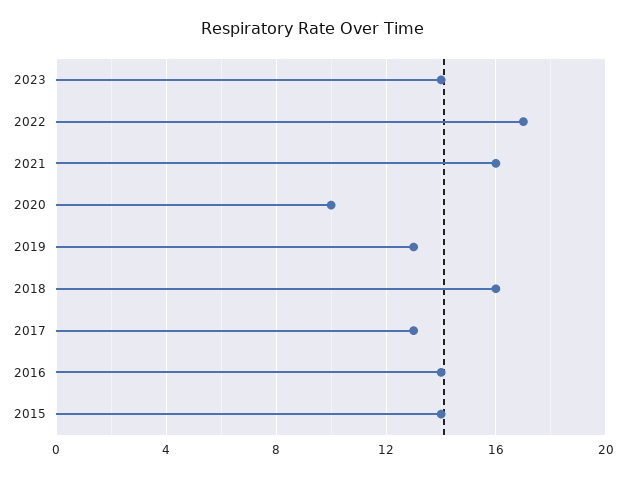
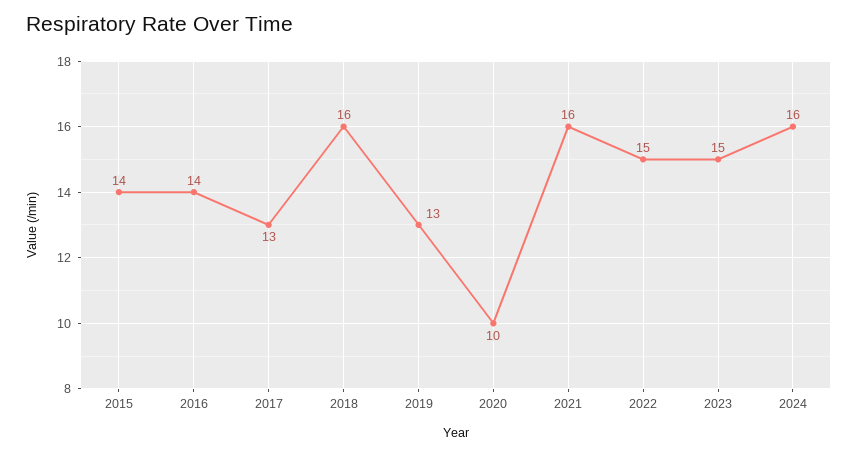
2023: 14 -> 15
2022: 17 -> 15
2024: none -> 16

